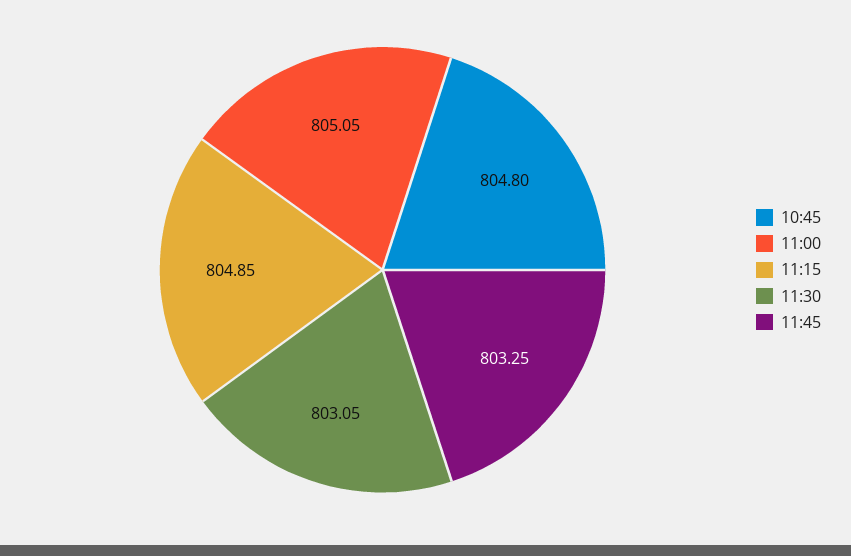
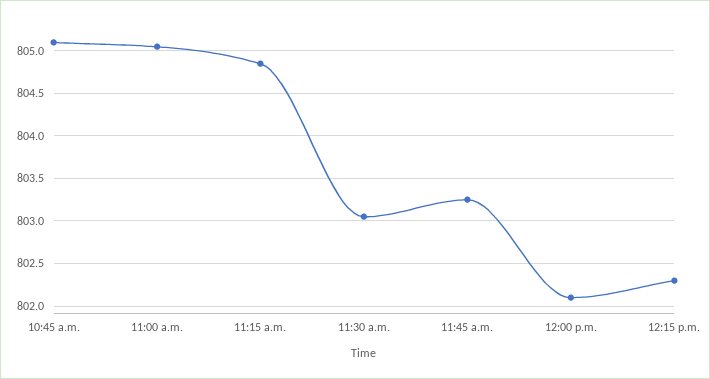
10:45: 804.8 -> 805.1
12:00 p.m.: none -> 802.1
12:15 p.m.: none -> 802.3

